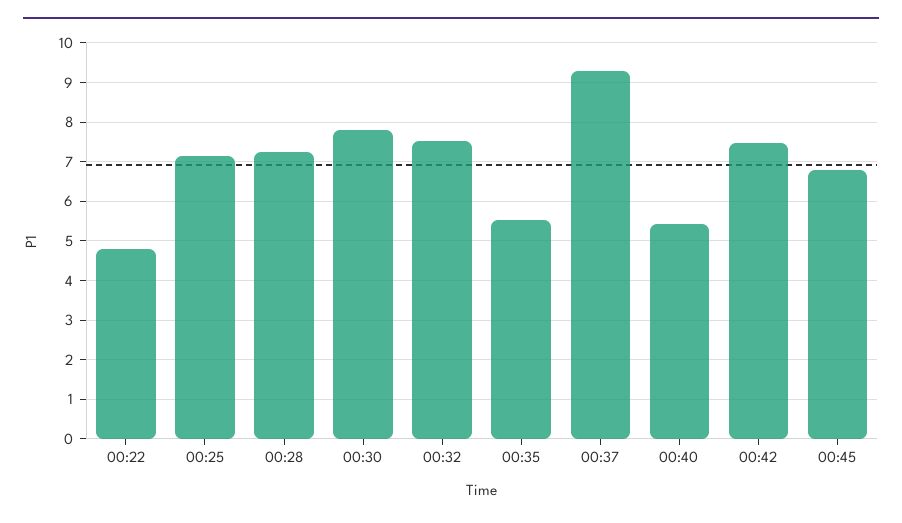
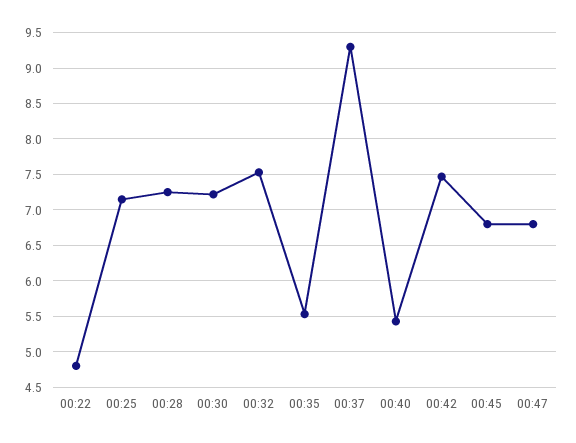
00:30: 7.8 -> 7.2
00:47: none -> 6.8

